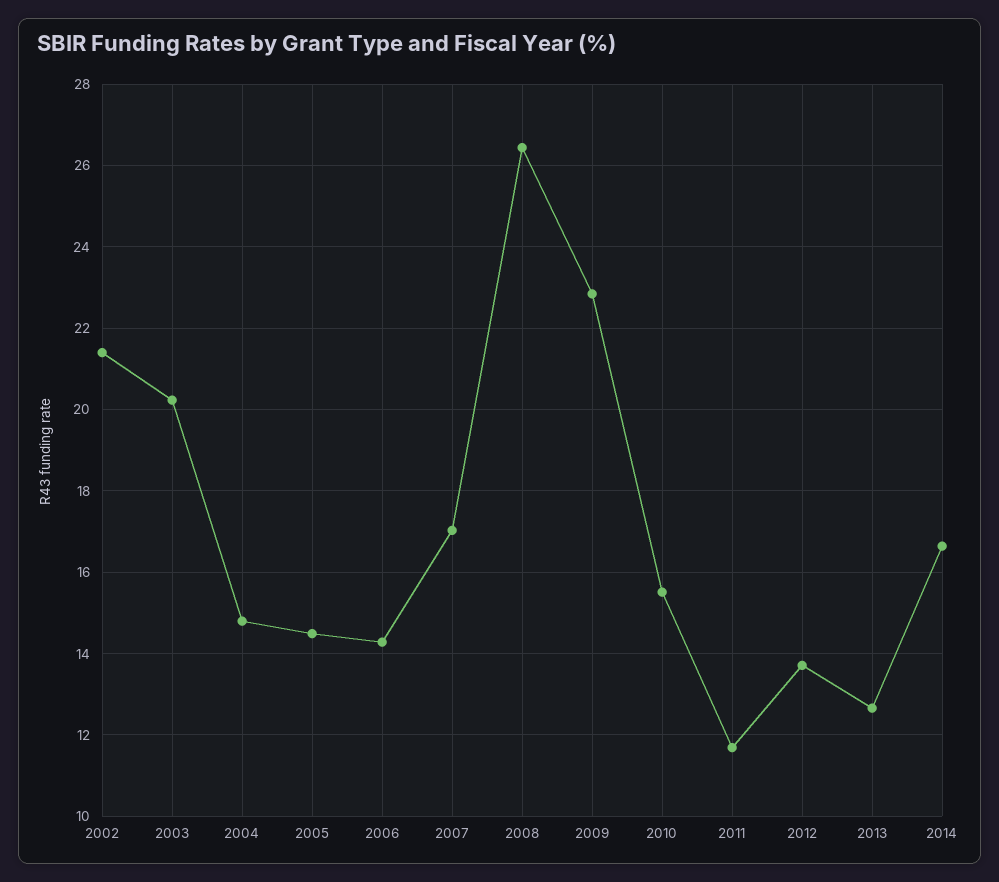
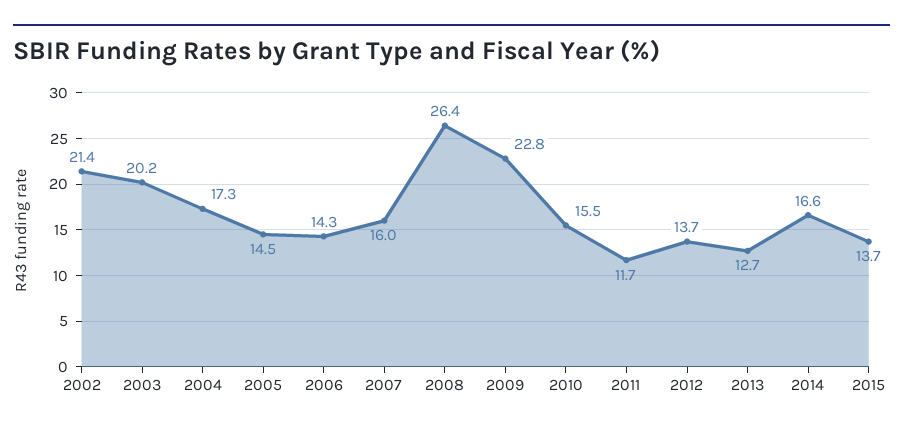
2004: 14.8 -> 17.3
2007: 17 -> 16
2015: none -> 13.7

